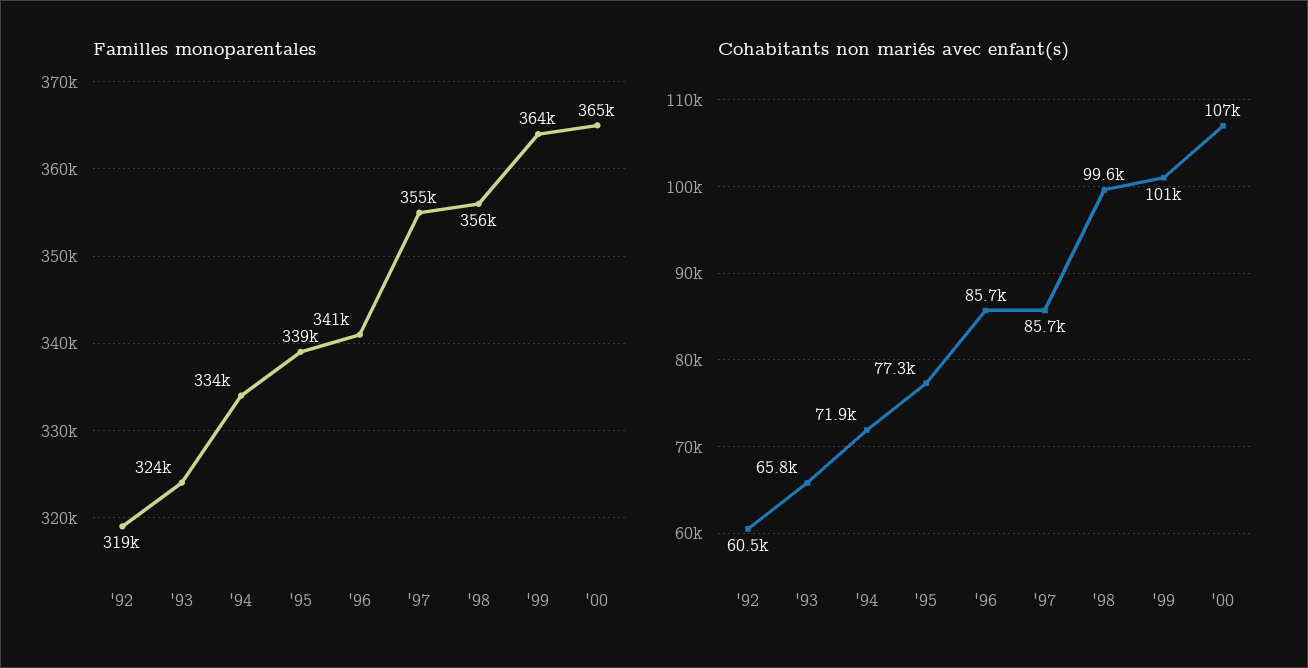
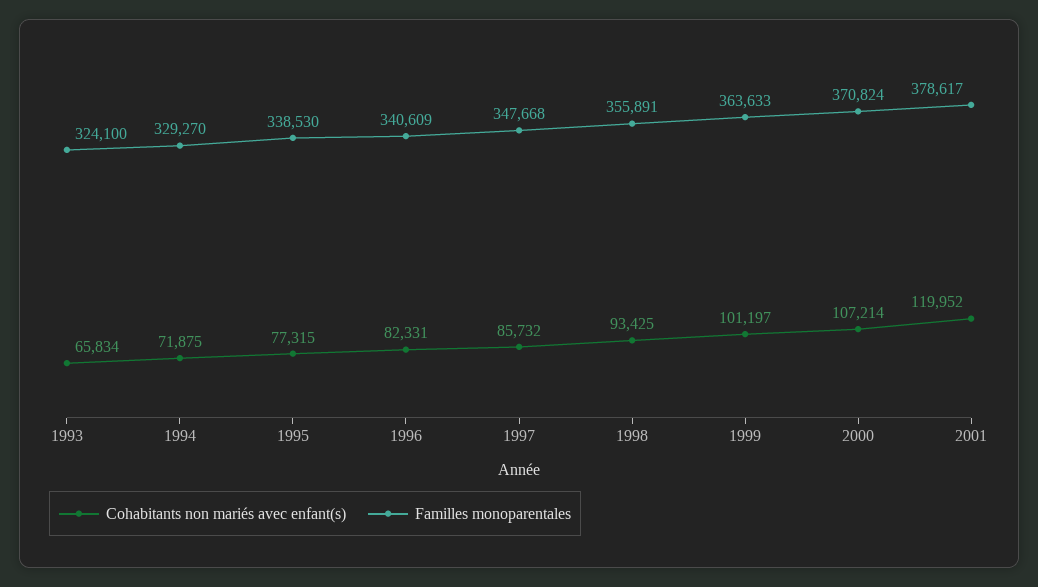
Familles monoparentales, '92: 319000 -> none
Familles monoparentales, '94: 334000 -> 329270
Familles monoparentales, '97: 355000 -> 347668
Familles monoparentales, '00: 365000 -> 370824
Cohabitants non mariés avec enfant(s), '92: 60500 -> none
Cohabitants non mariés avec enfant(s), '96: 85700 -> 82331
Cohabitants non mariés avec enfant(s), '98: 99600 -> 93425
Cohabitants non mariés avec enfant(s), 2001: none -> 119952
Familles monoparentales, 2001: none -> 378617

